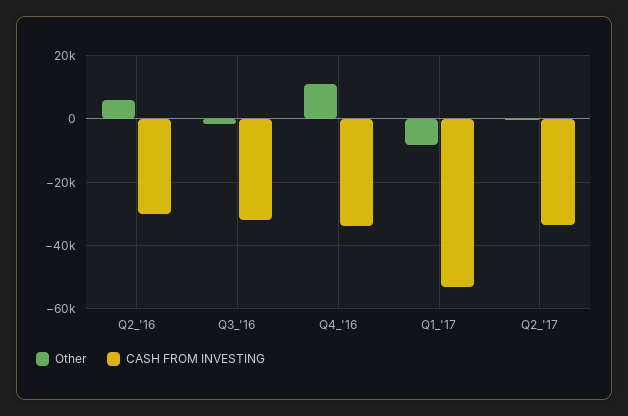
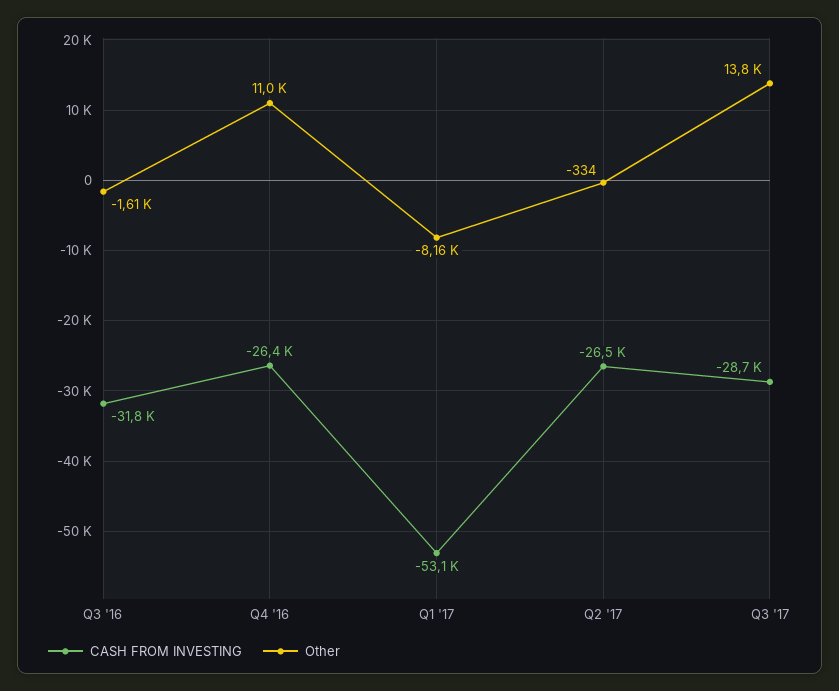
Other, Q2_'16: 6000 -> none
CASH FROM INVESTING, Q2_'16: -30000 -> none
CASH FROM INVESTING, Q4_'16: -34000 -> -26400
CASH FROM INVESTING, Q2_'17: -34000 -> -26500
CASH FROM INVESTING, Q3 '17: none -> -28700
Other, Q3 '17: none -> 13800

